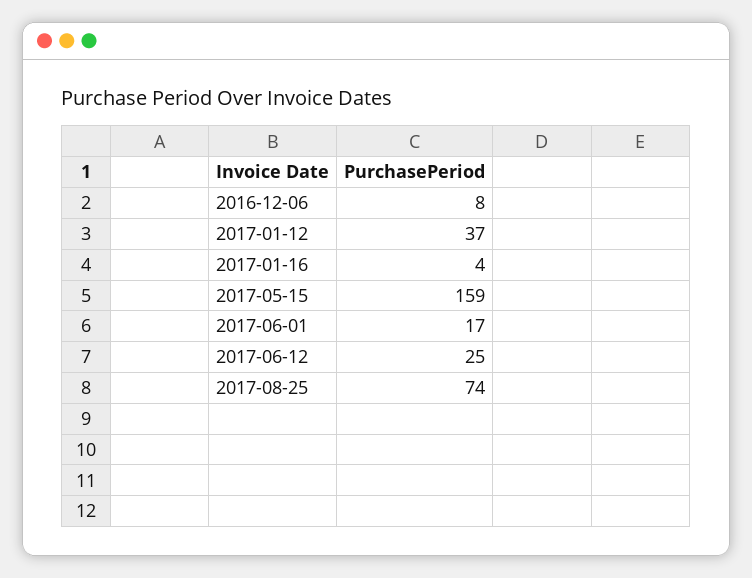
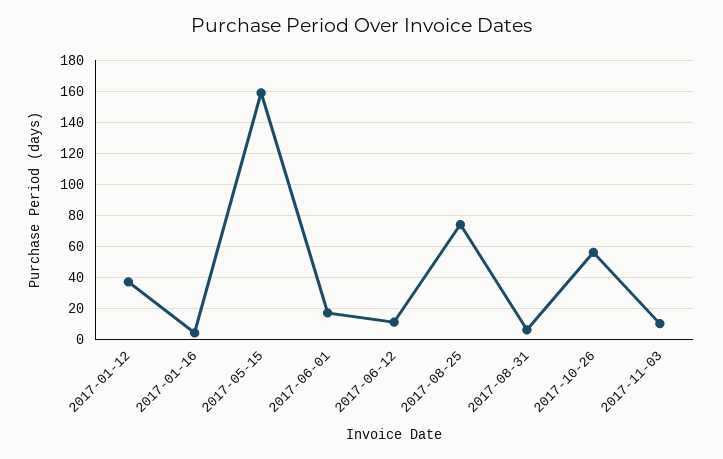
2016-12-06: 8 -> none
2017-06-12: 25 -> 10
2017-08-31: none -> 5
2017-10-26: none -> 55
2017-11-03: none -> 10

